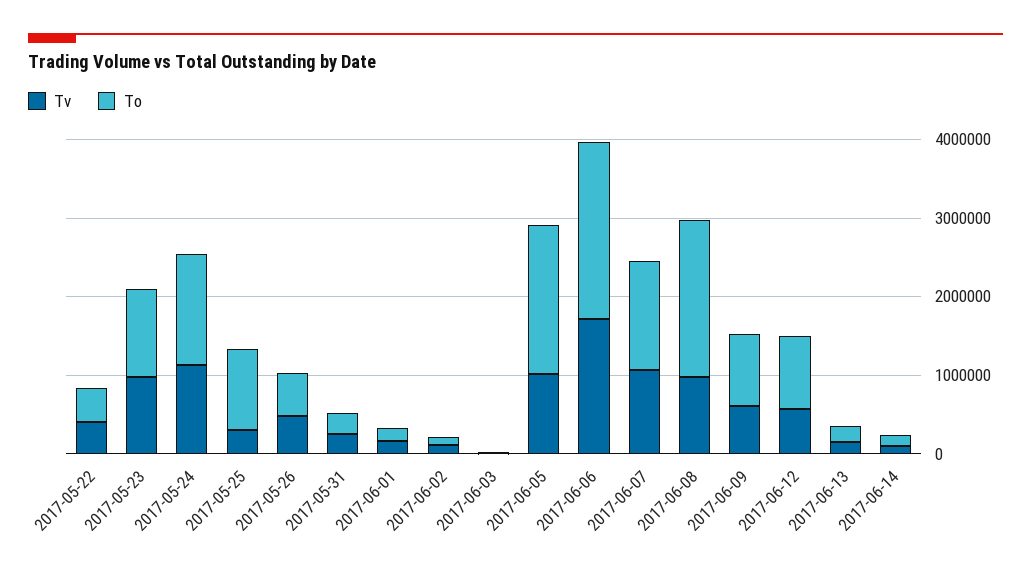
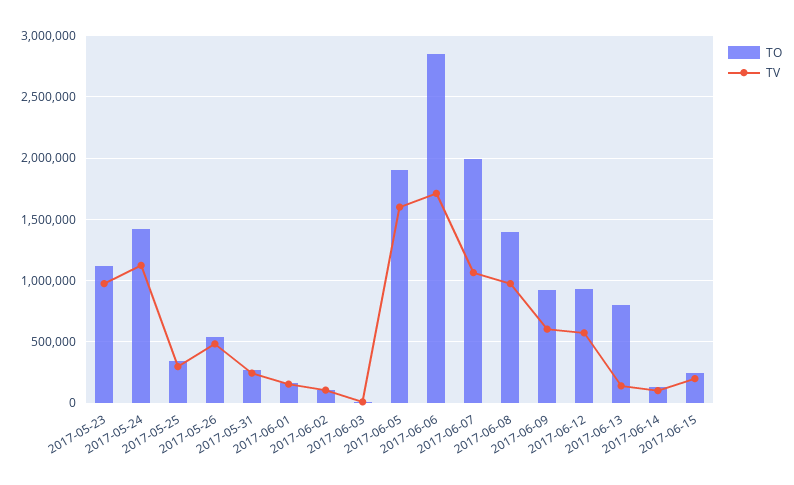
Tv, 2017-05-22: 400000 -> none
To, 2017-05-22: 400000 -> none
To, 2017-05-25: 1000000 -> 350000
Tv, 2017-06-05: 1000000 -> 1600000
To, 2017-06-06: 2200000 -> 2850000
To, 2017-06-07: 1400000 -> 2000000
To, 2017-06-08: 2000000 -> 1400000
To, 2017-06-13: 200000 -> 800000
To, 2017-06-15: none -> 250000
Tv, 2017-06-15: none -> 200000

